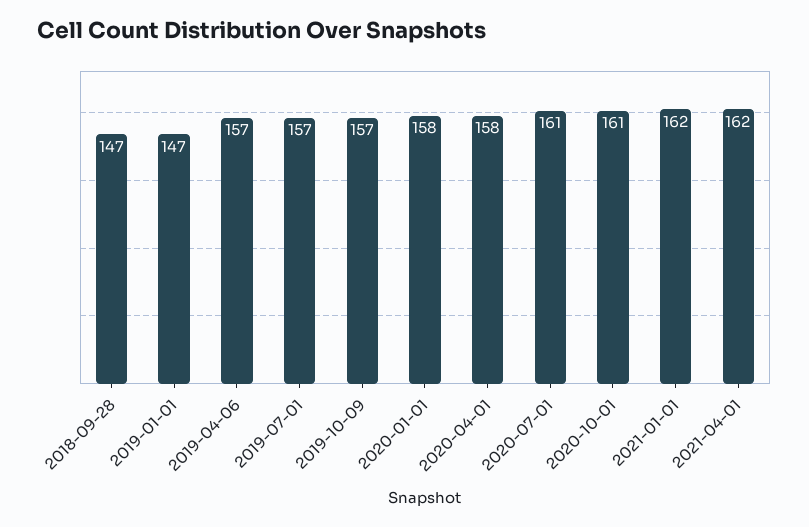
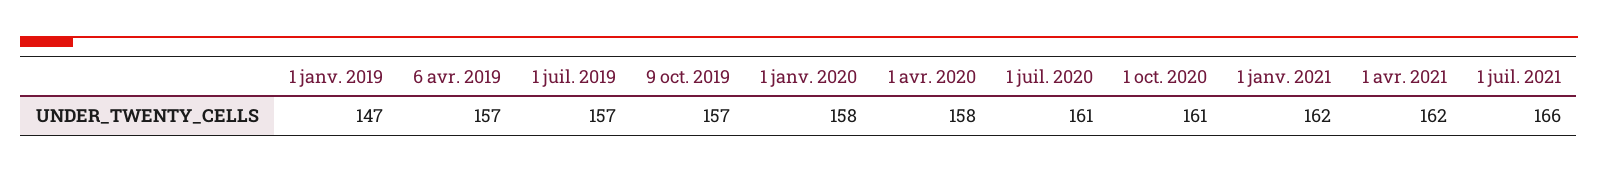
2018-09-28: 147 -> none
1 juil. 2021: none -> 166

